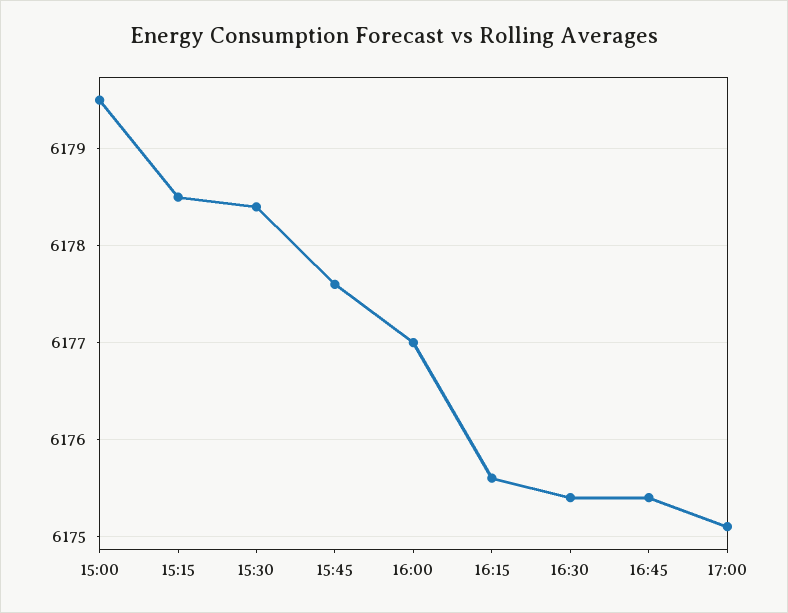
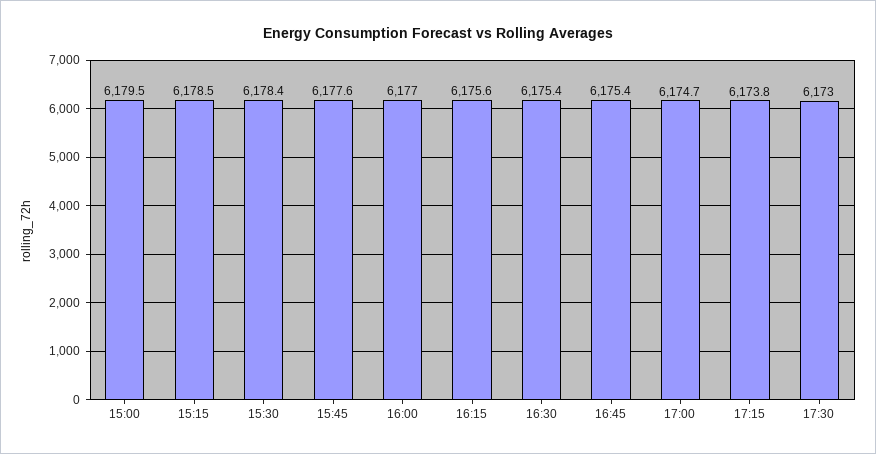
17:00: 6175.1 -> 6174.7
17:15: none -> 6173.8
17:30: none -> 6173

